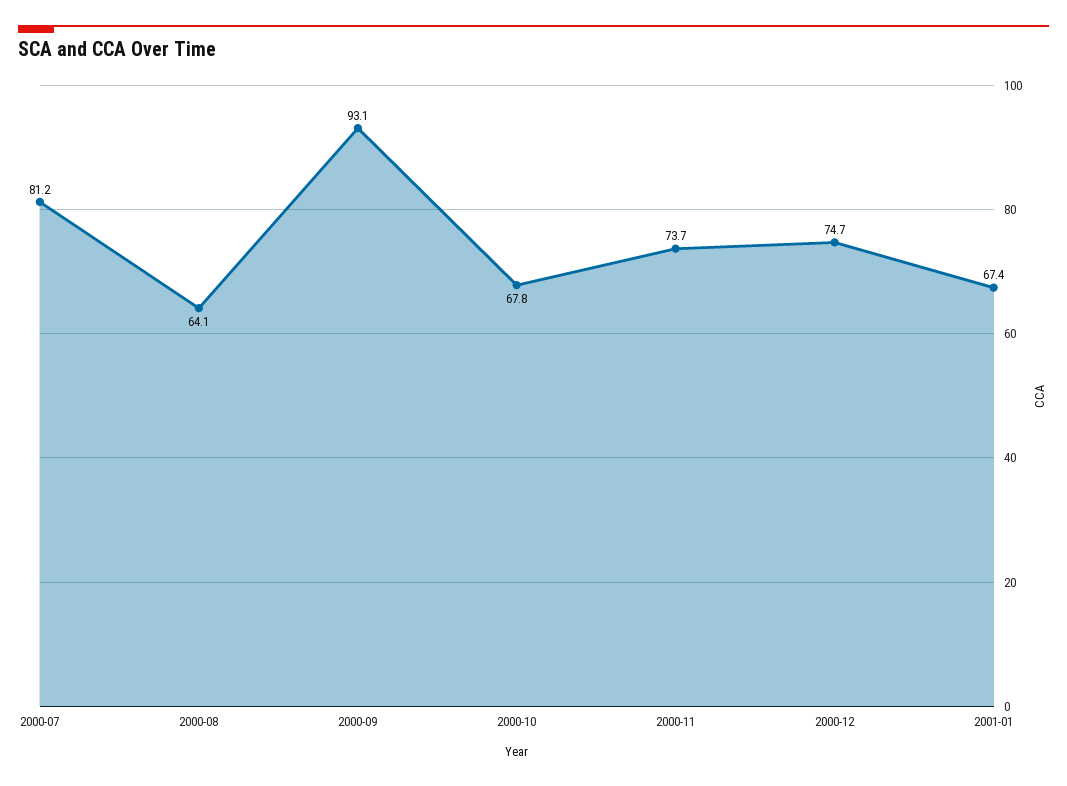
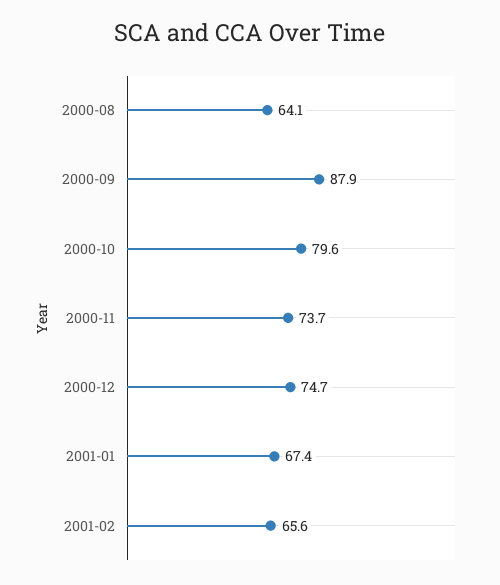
2000-07: 81.2 -> none
2000-09: 93.1 -> 87.9
2000-10: 67.8 -> 79.6
2001-02: none -> 65.6

